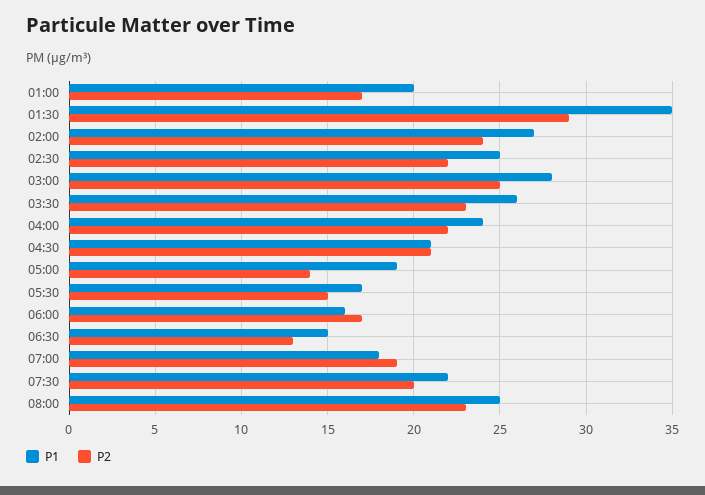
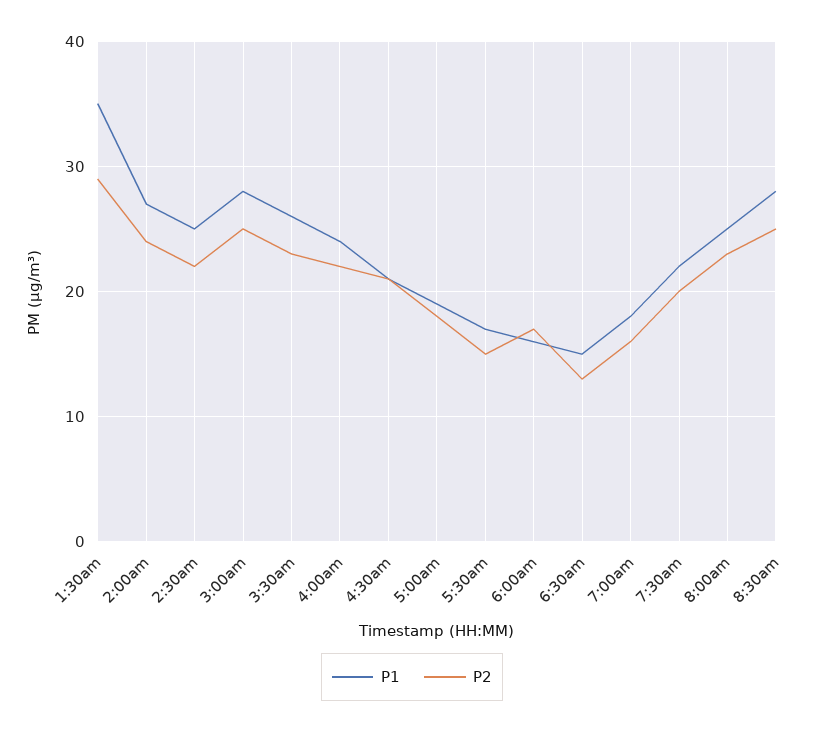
P1, 01:00: 20 -> none
P2, 01:00: 17 -> none
P2, 05:00: 14 -> 18
P2, 07:00: 19 -> 16
P1, 8:30am: none -> 28
P2, 8:30am: none -> 25

